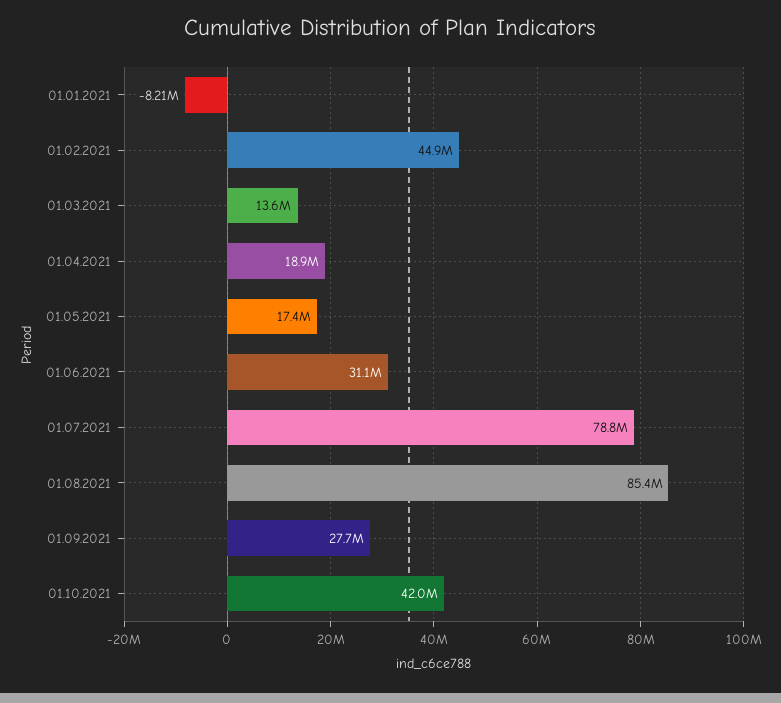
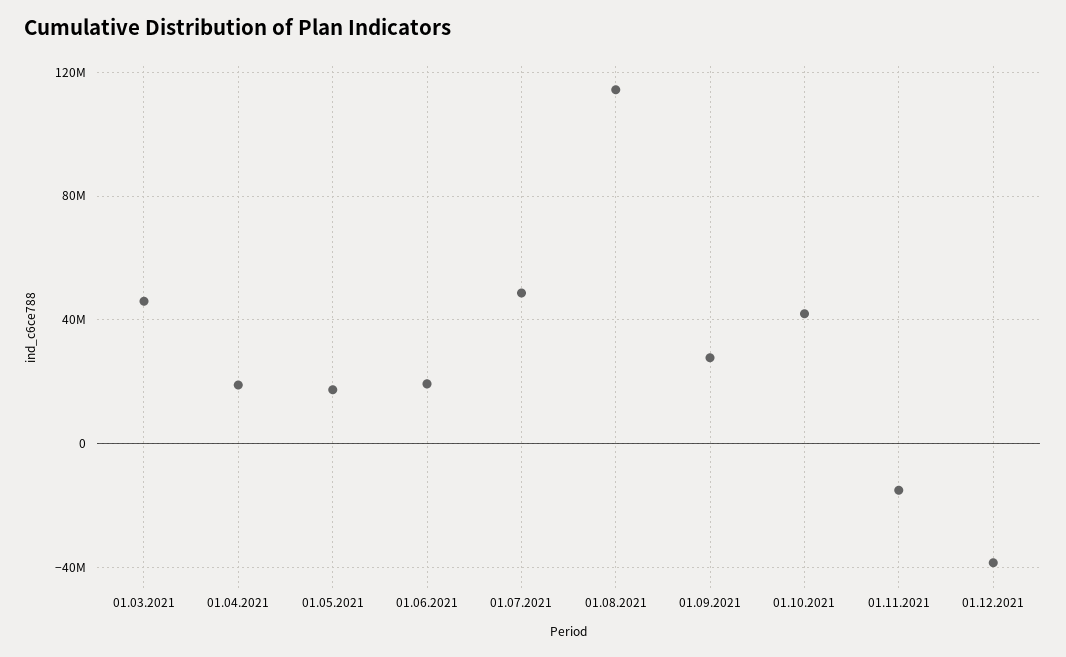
01.01.2021: -8210000 -> none
01.02.2021: 44900000 -> none
01.03.2021: 13600000 -> 45000000
01.06.2021: 31100000 -> 20000000
01.07.2021: 78800000 -> 50000000
01.08.2021: 85400000 -> 115000000
01.11.2021: none -> -15000000
01.12.2021: none -> -40000000

